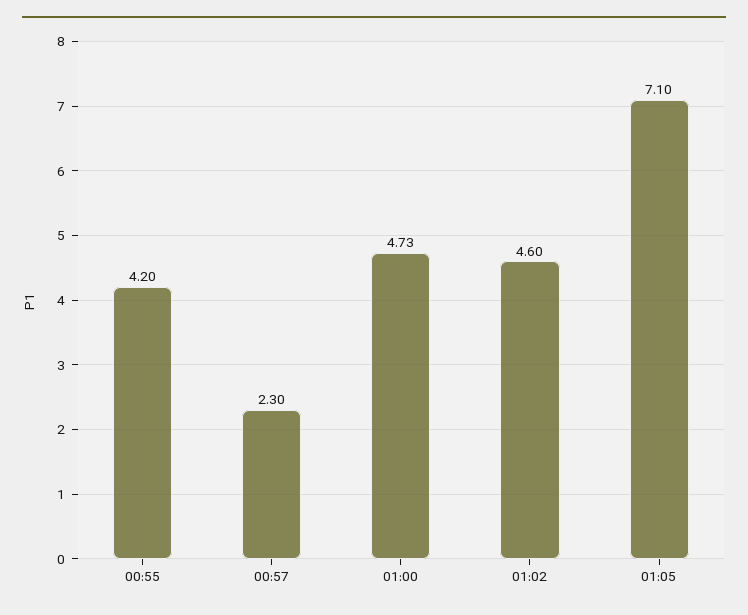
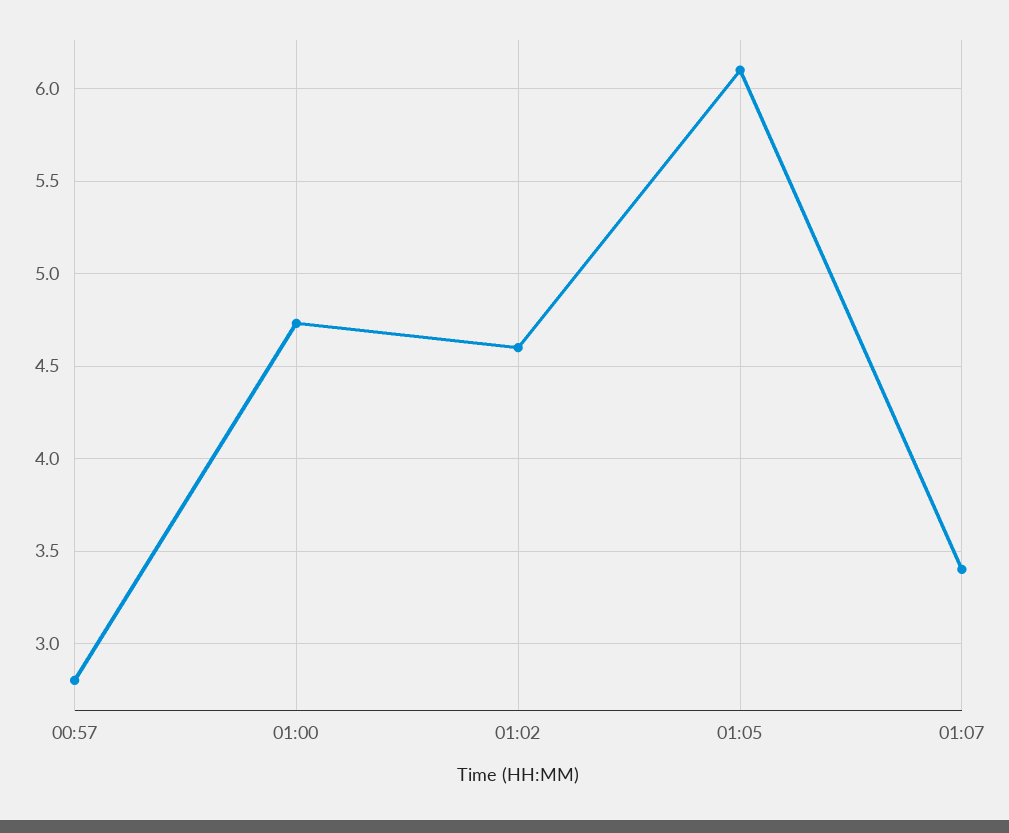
00:55: 4.2 -> none
00:57: 2.3 -> 2.8
01:05: 7.1 -> 6.1
01:07: none -> 3.4

